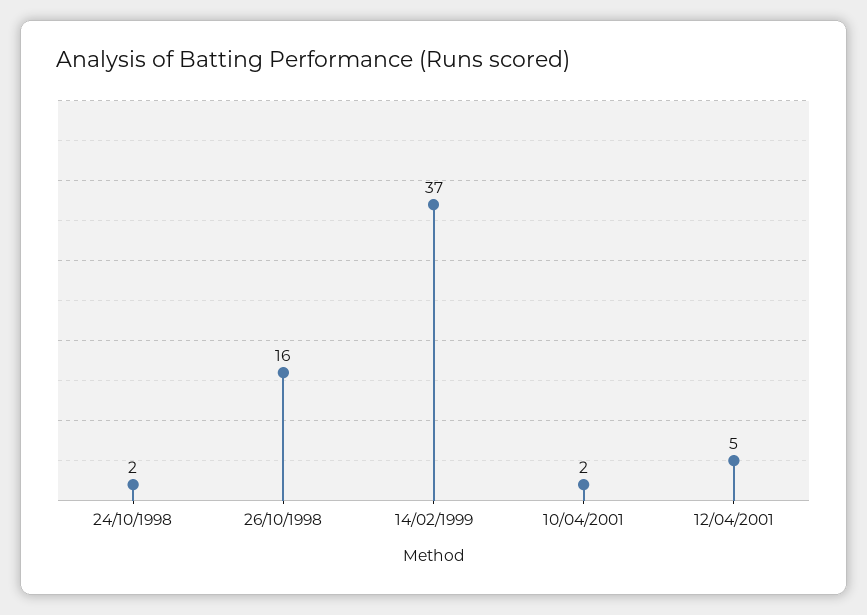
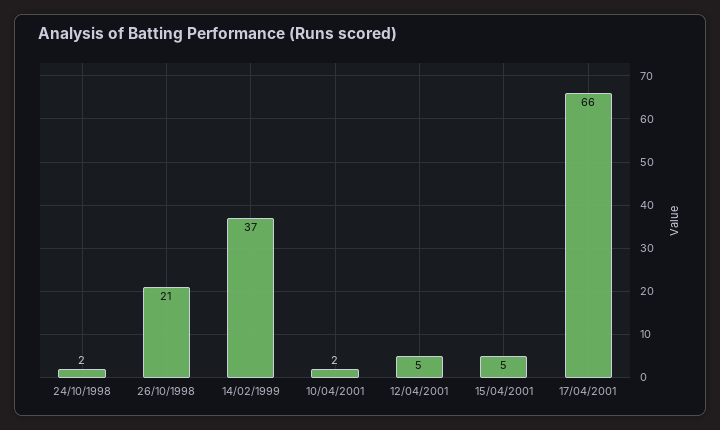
26/10/1998: 16 -> 21
15/04/2001: none -> 5
17/04/2001: none -> 66

